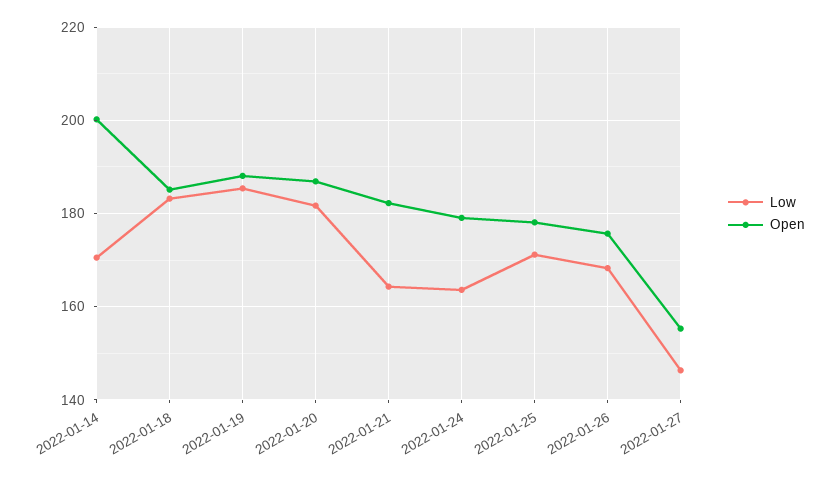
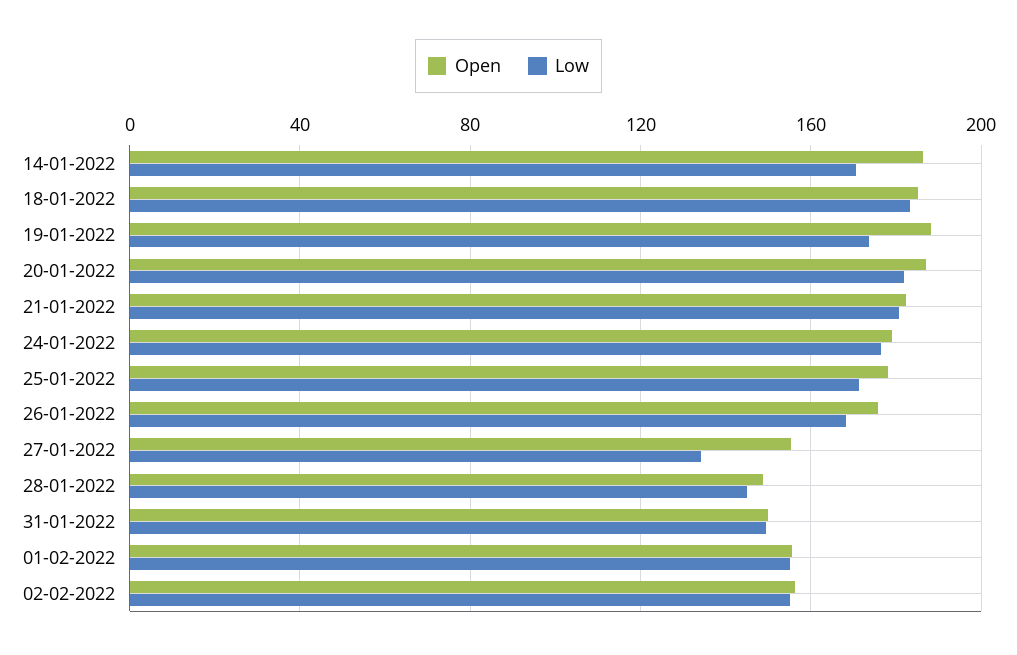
Open, 2022-01-14: 200 -> 185
Low, 2022-01-19: 186 -> 175
Low, 2022-01-21: 164 -> 180
Low, 2022-01-24: 164 -> 175
Low, 2022-01-27: 146 -> 135
Open, 28-01-2022: none -> 150
Low, 28-01-2022: none -> 145
Open, 31-01-2022: none -> 150
Low, 31-01-2022: none -> 150
Open, 01-02-2022: none -> 155
Low, 01-02-2022: none -> 155
Open, 02-02-2022: none -> 155
Low, 02-02-2022: none -> 155

